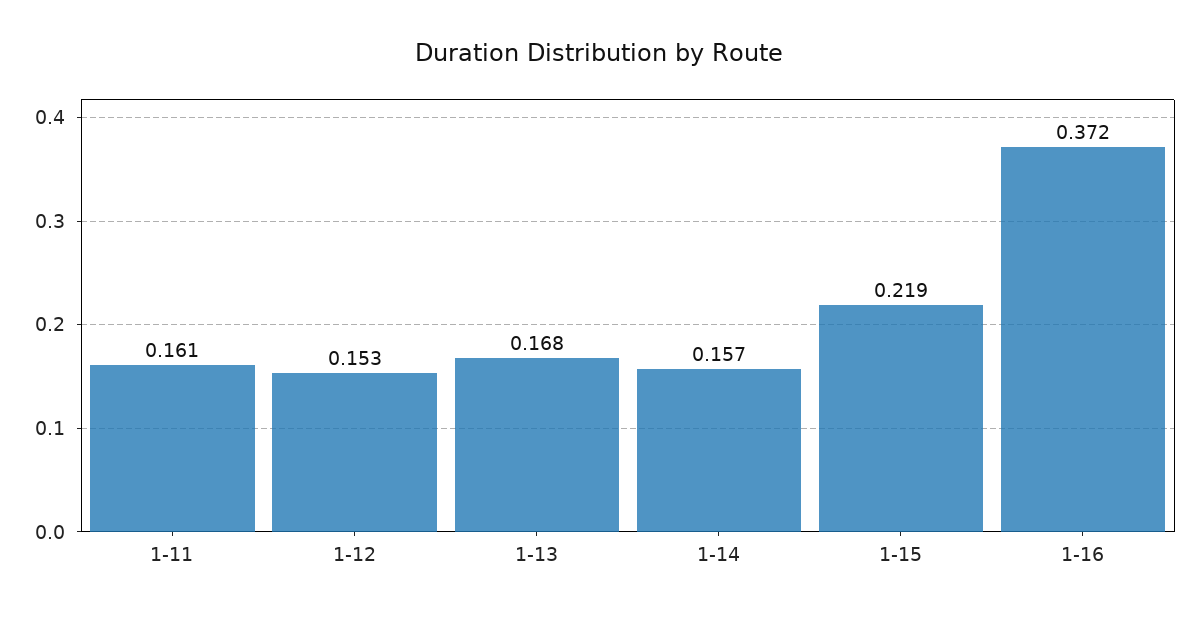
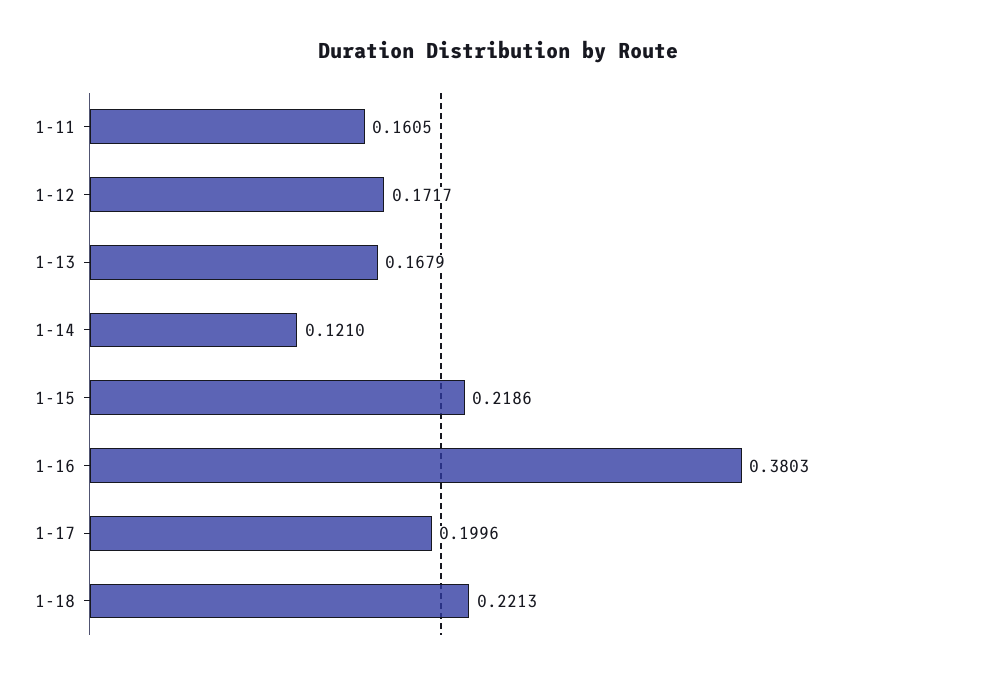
1-12: 0.153 -> 0.1717
1-14: 0.157 -> 0.121
1-16: 0.372 -> 0.3803
1-17: none -> 0.1996
1-18: none -> 0.2213

